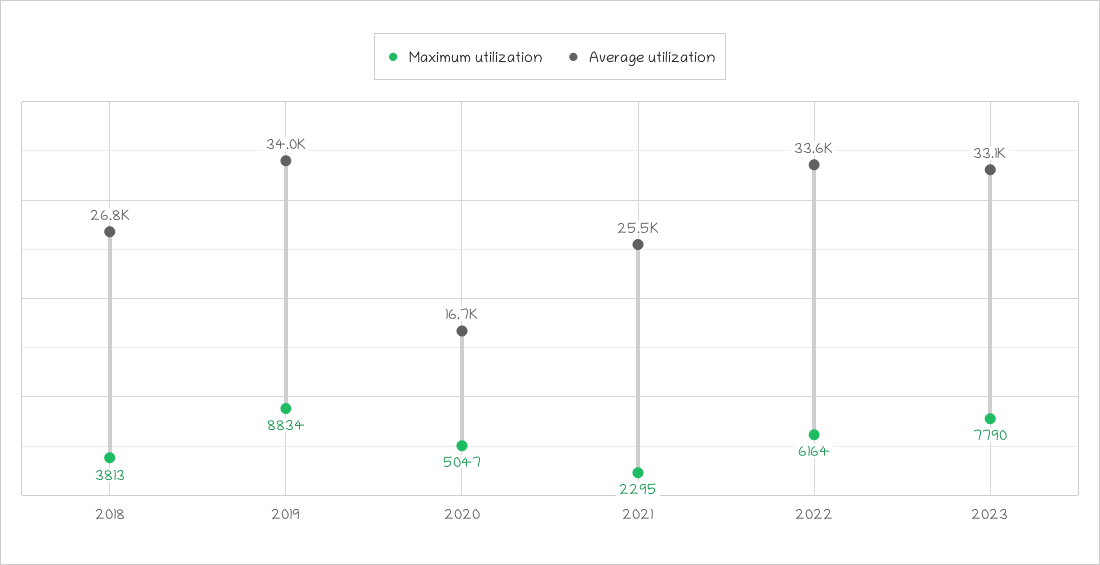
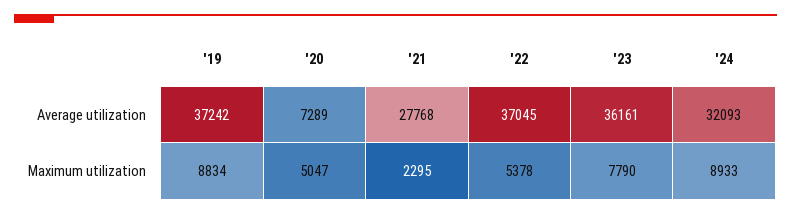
Maximum utilization, 2018: 3813 -> none
Average utilization, 2018: 26800 -> none
Average utilization, 2019: 34000 -> 37242
Average utilization, 2020: 16700 -> 7289
Average utilization, 2021: 25500 -> 27768
Maximum utilization, 2022: 6164 -> 5378
Average utilization, 2022: 33600 -> 37045
Average utilization, 2023: 33100 -> 36161
Average utilization, '24: none -> 32093
Maximum utilization, '24: none -> 8933

